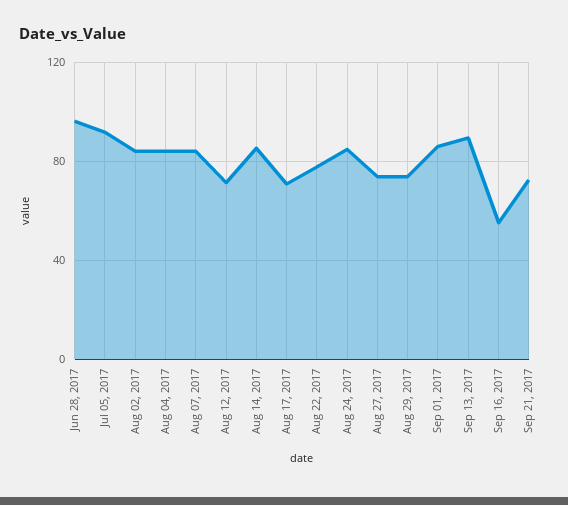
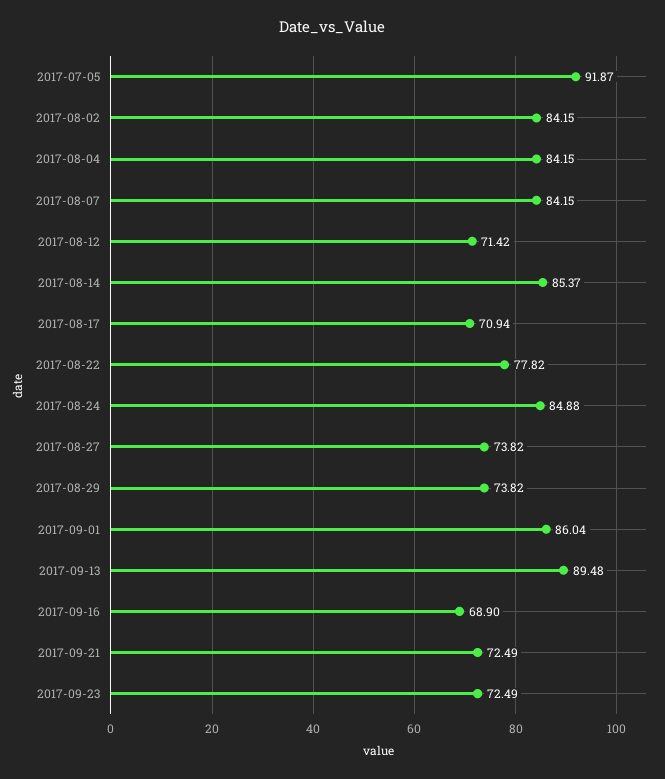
Jun 28, 2017: 95 -> none
Sep 16, 2017: 55 -> 68.9
2017-09-23: none -> 72.49

